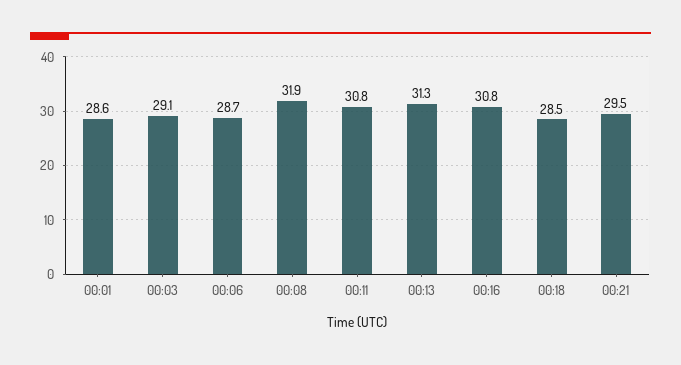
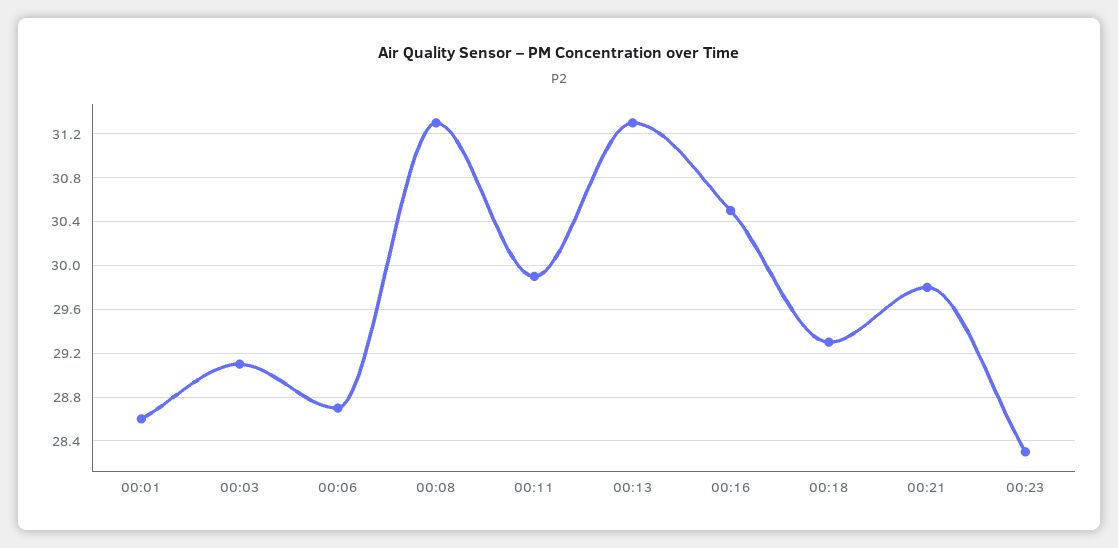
00:08: 31.9 -> 31.3
00:11: 30.8 -> 29.9
00:16: 30.8 -> 30.5
00:18: 28.5 -> 29.3
00:21: 29.5 -> 29.8
00:23: none -> 28.3

